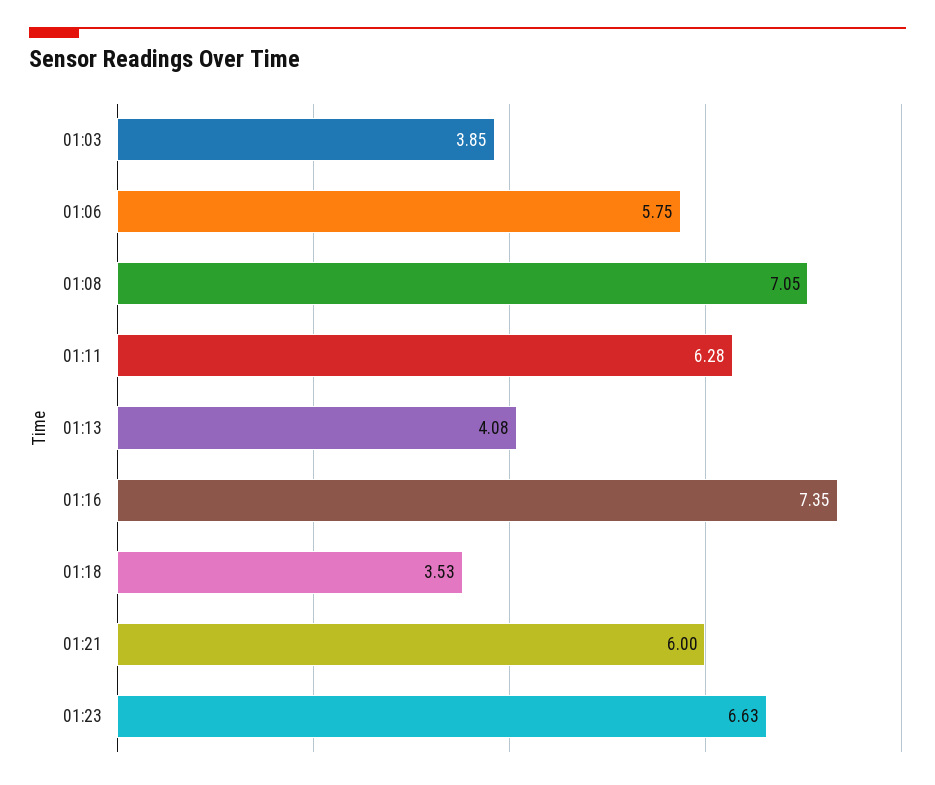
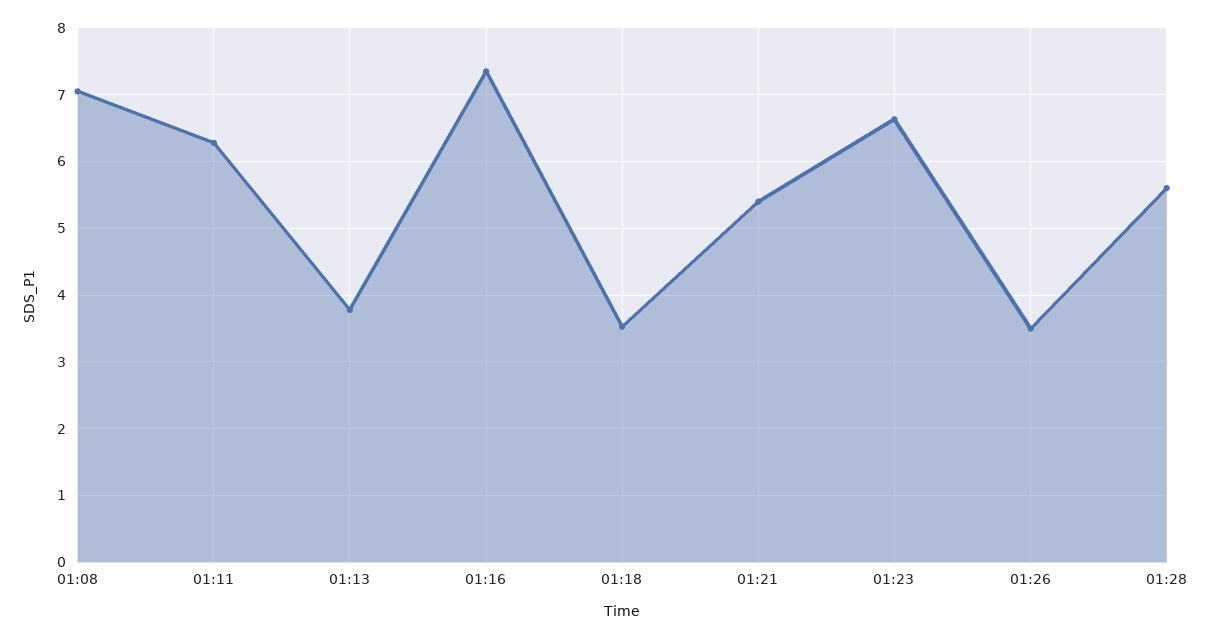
01:03: 3.85 -> none
01:06: 5.75 -> none
01:13: 4.08 -> 3.8
01:21: 6 -> 5.4
01:26: none -> 3.5
01:28: none -> 5.6

